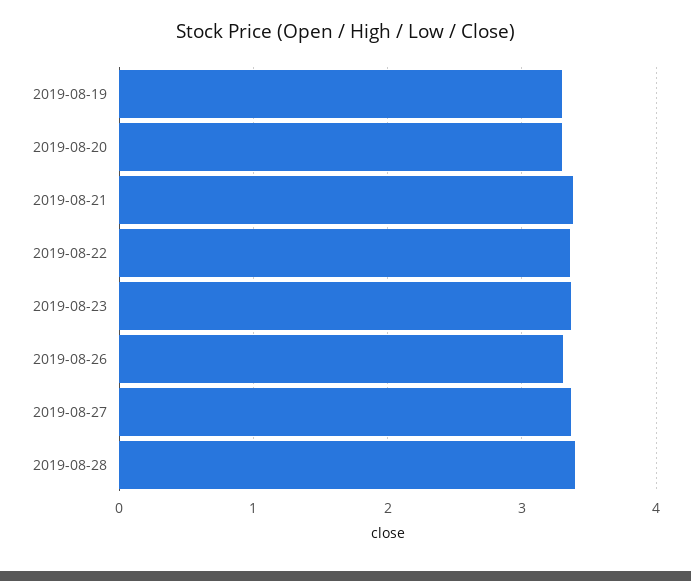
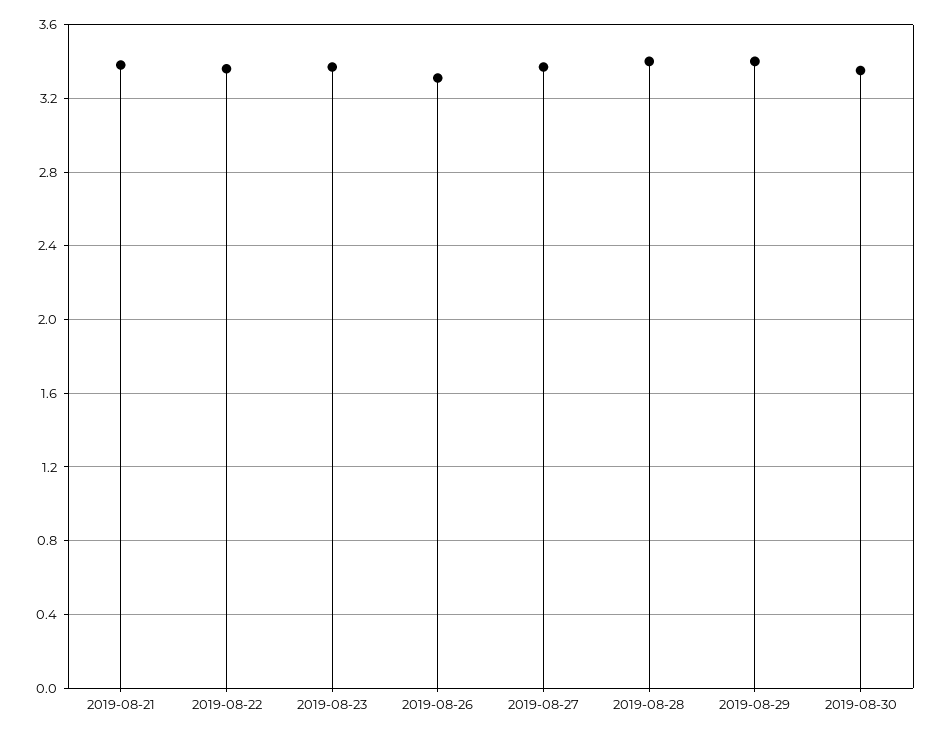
2019-08-19: 3.3 -> none
2019-08-20: 3.3 -> none
2019-08-29: none -> 3.4
2019-08-30: none -> 3.35

